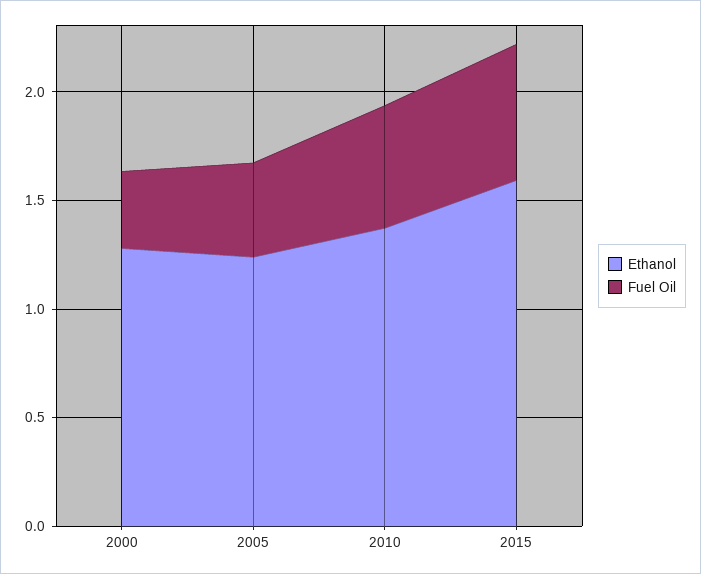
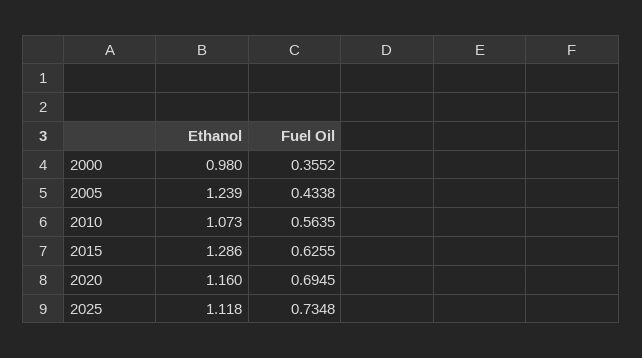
Ethanol, 2000: 1.3 -> 0.98
Ethanol, 2010: 1.4 -> 1.073
Ethanol, 2015: 1.6 -> 1.286
Ethanol, 2020: none -> 1.16
Fuel Oil, 2020: none -> 0.6945
Ethanol, 2025: none -> 1.118
Fuel Oil, 2025: none -> 0.7348

